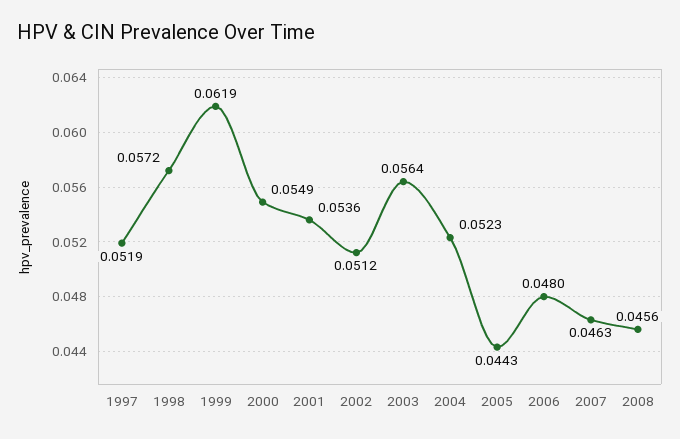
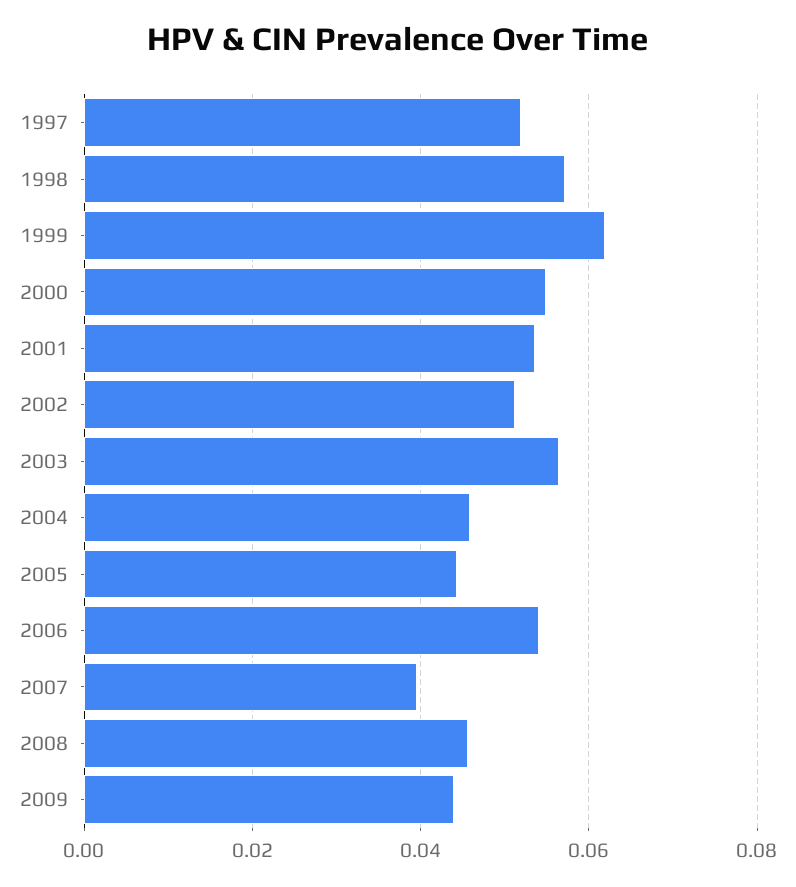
2004: 0.0523 -> 0.046
2006: 0.048 -> 0.054
2007: 0.0463 -> 0.04
2009: none -> 0.044

